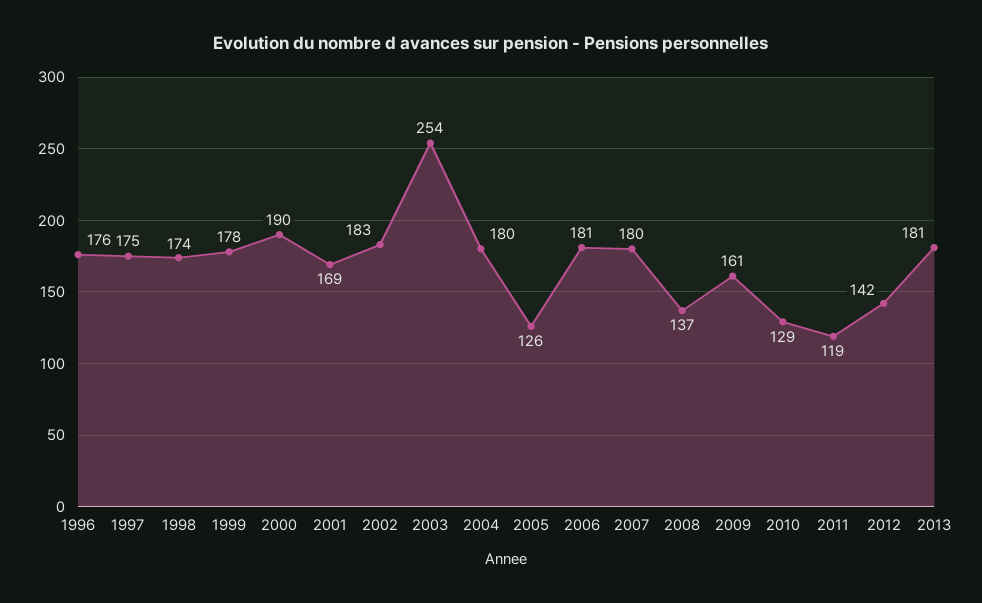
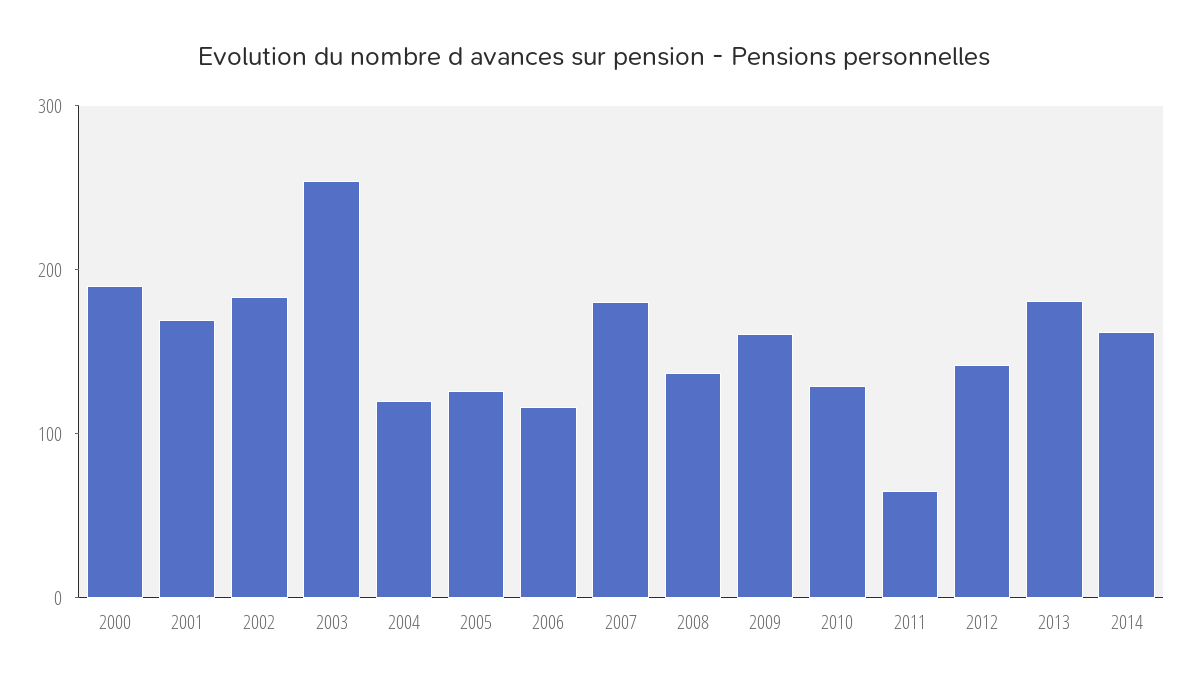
1996: 176 -> none
1997: 175 -> none
1998: 174 -> none
1999: 178 -> none
2004: 180 -> 120
2006: 181 -> 120
2011: 119 -> 60
2014: none -> 160

